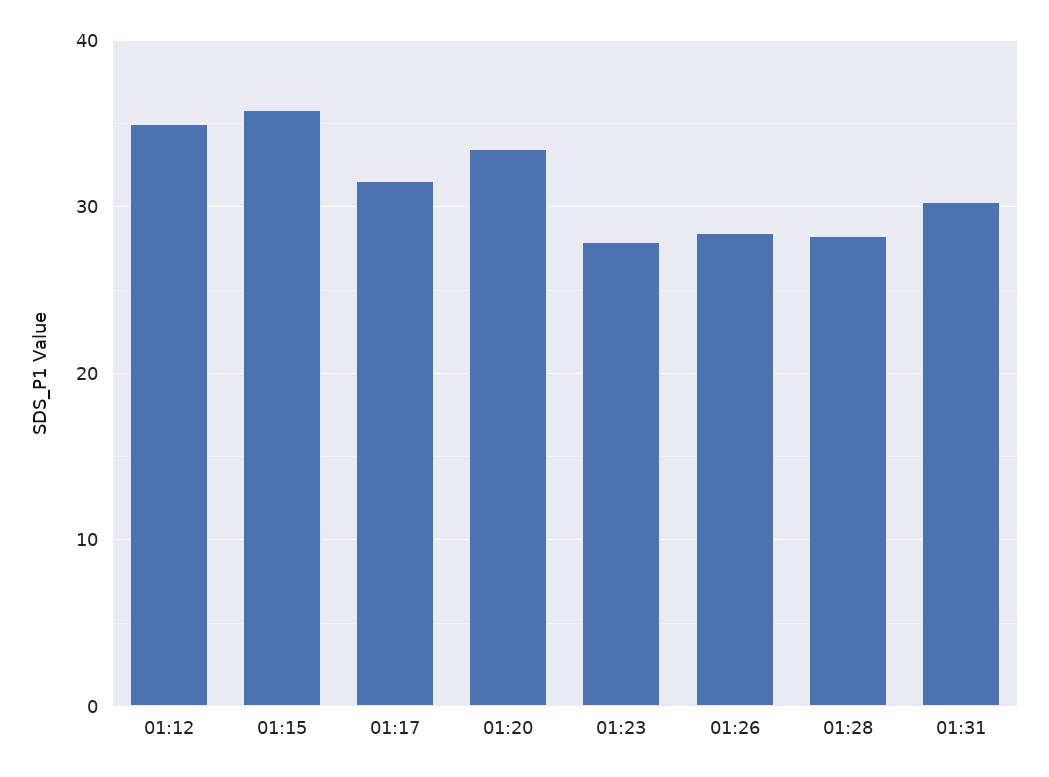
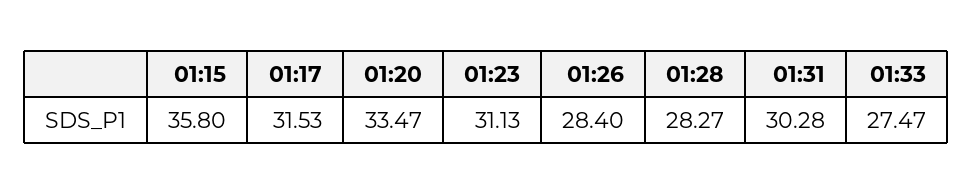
01:12: 35 -> none
01:23: 28 -> 31.13
01:33: none -> 27.47

